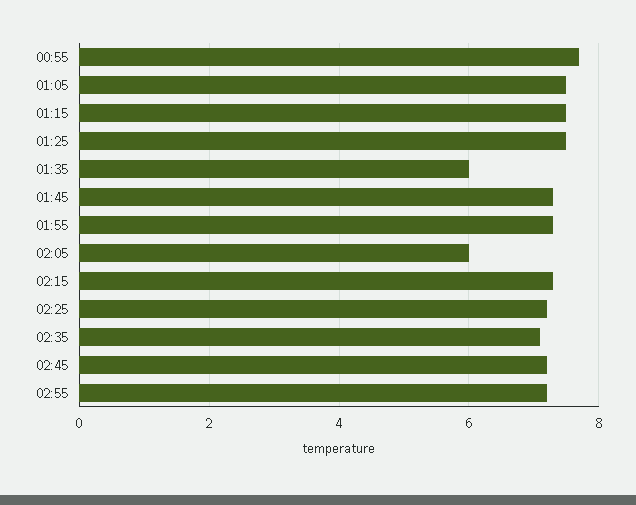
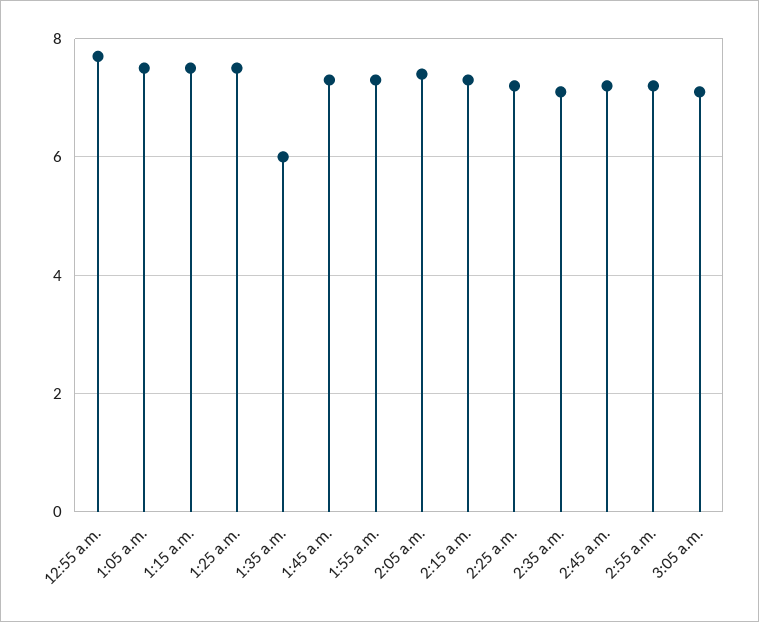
02:05: 6 -> 7.5
3:05 a.m.: none -> 7

